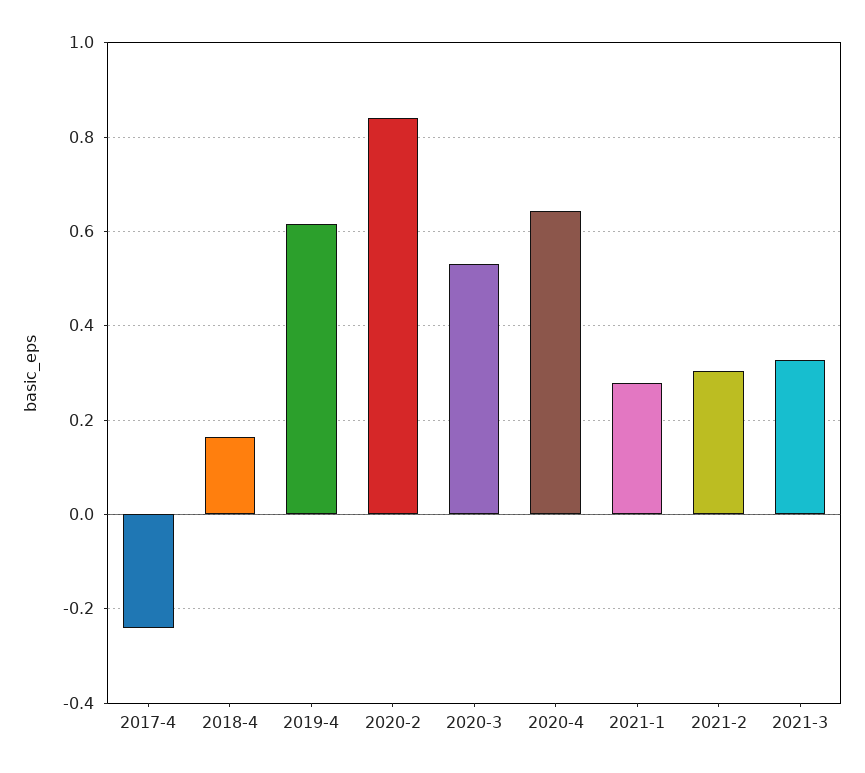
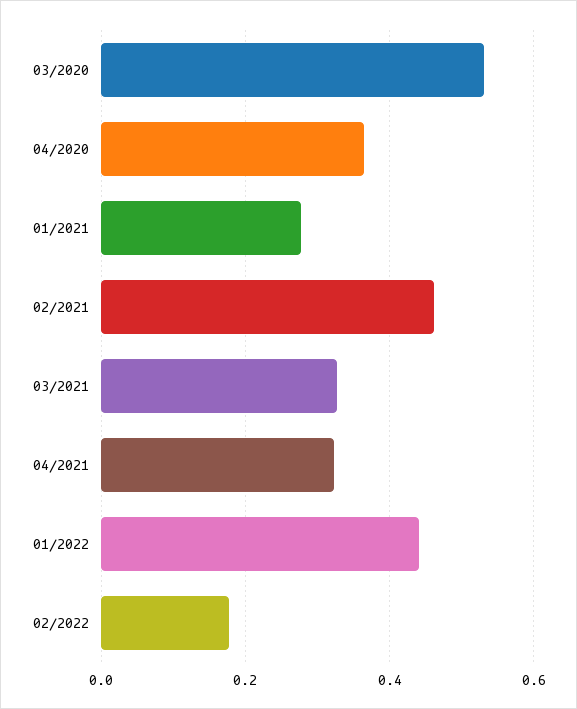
2017-4: -0.24 -> none
2018-4: 0.16 -> none
2019-4: 0.62 -> none
2020-2: 0.84 -> none
2020-4: 0.64 -> 0.36
2021-2: 0.3 -> 0.46
04/2021: none -> 0.32
01/2022: none -> 0.44
02/2022: none -> 0.18

